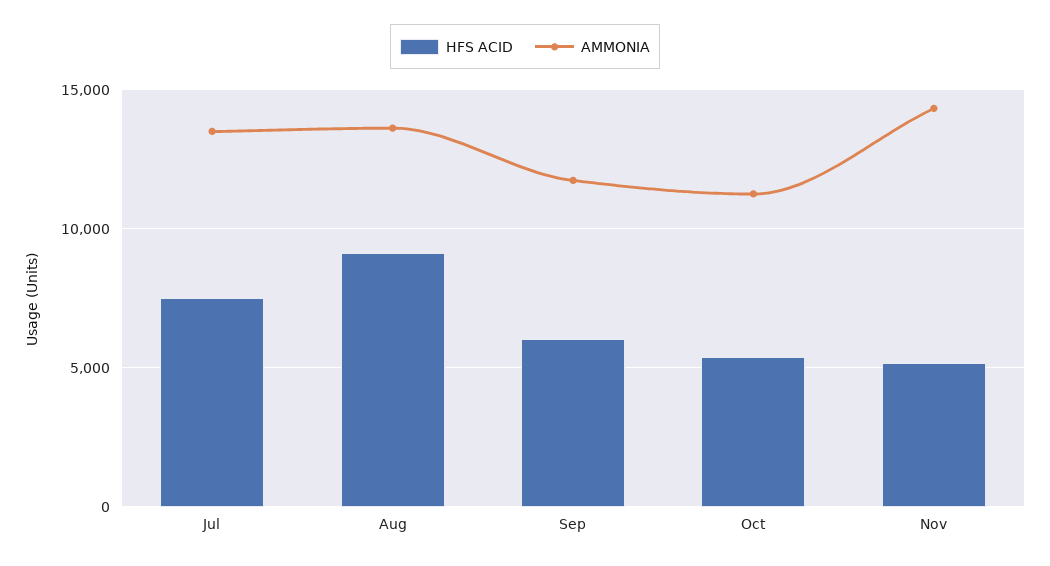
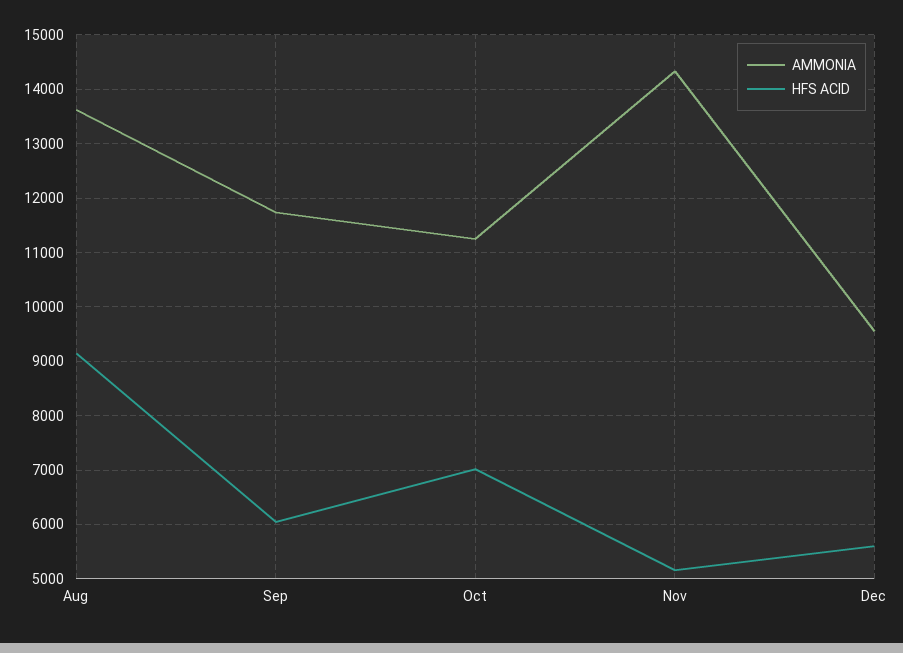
HFS ACID, Jul: 7500 -> none
AMMONIA, Jul: 13500 -> none
HFS ACID, Oct: 5500 -> 7000
AMMONIA, Dec: none -> 9600
HFS ACID, Dec: none -> 5600

